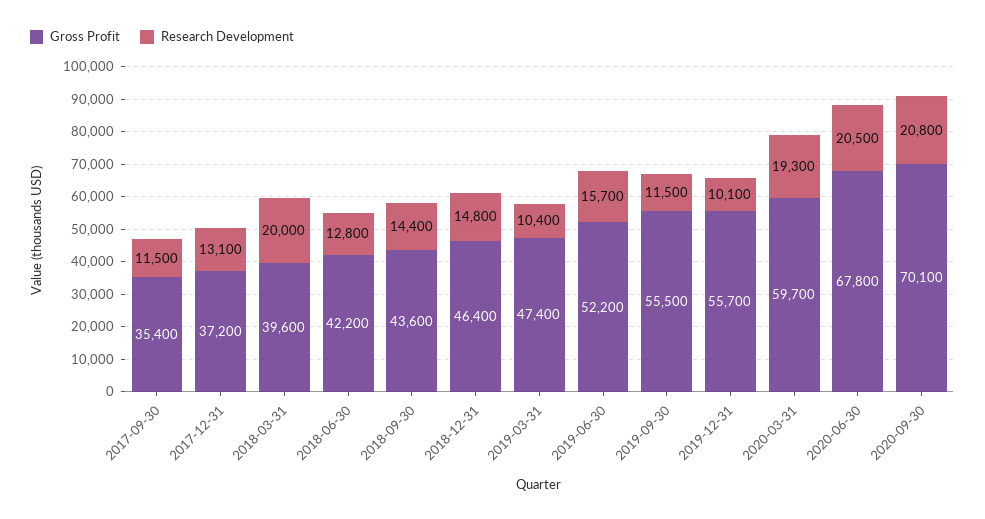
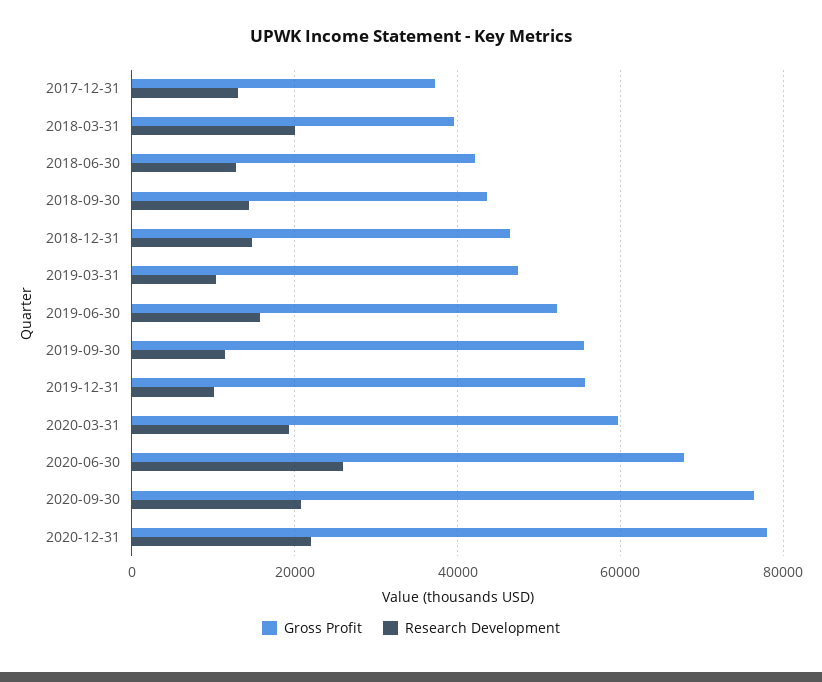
Gross Profit, 2017-09-30: 35400 -> none
Research Development, 2017-09-30: 11500 -> none
Research Development, 2020-06-30: 20500 -> 26000
Gross Profit, 2020-09-30: 70100 -> 76000
Gross Profit, 2020-12-31: none -> 78000
Research Development, 2020-12-31: none -> 22000

